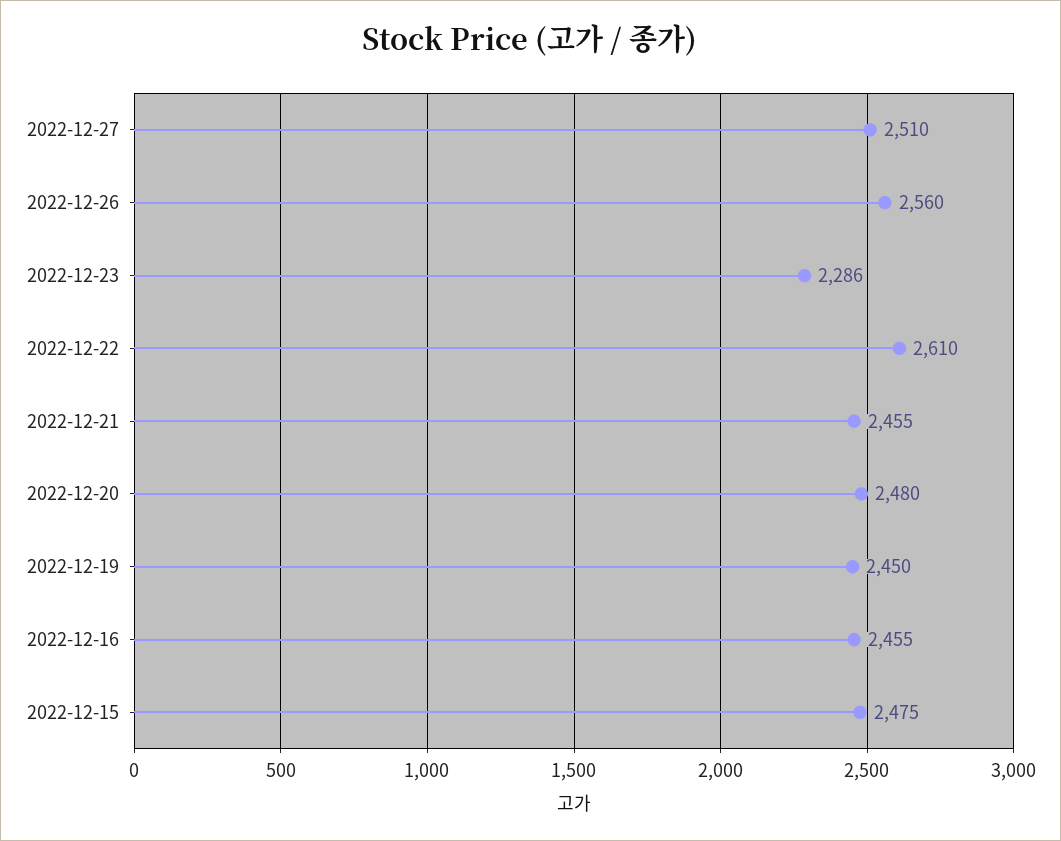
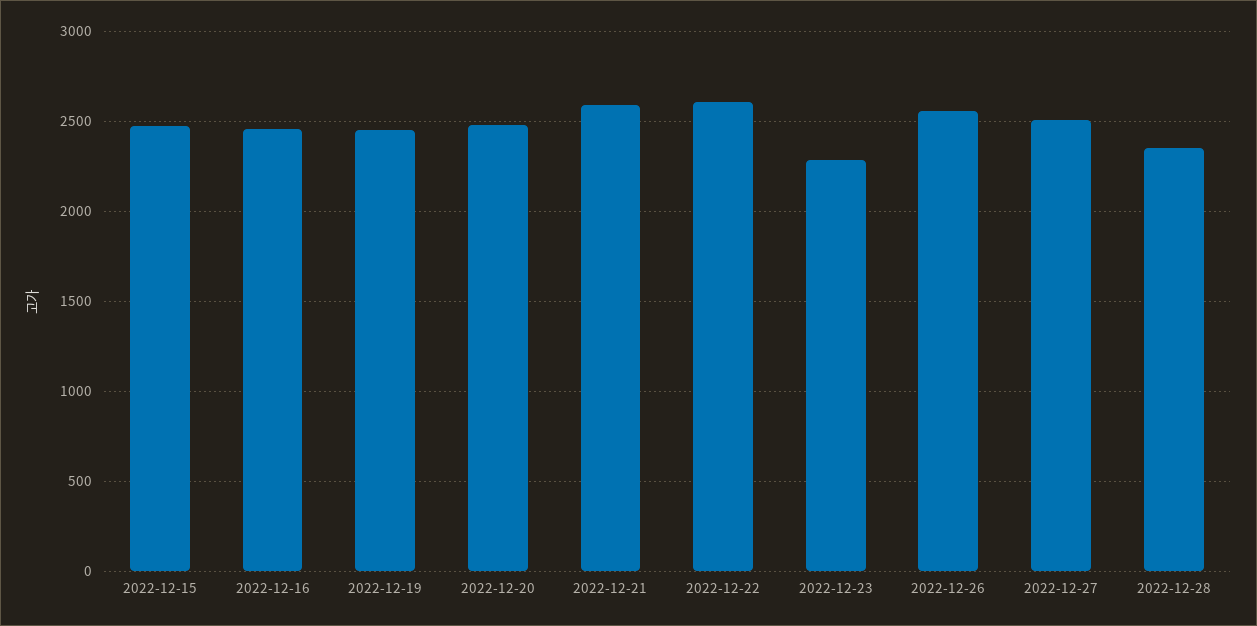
2022-12-21: 2455 -> 2600
2022-12-28: none -> 2350

